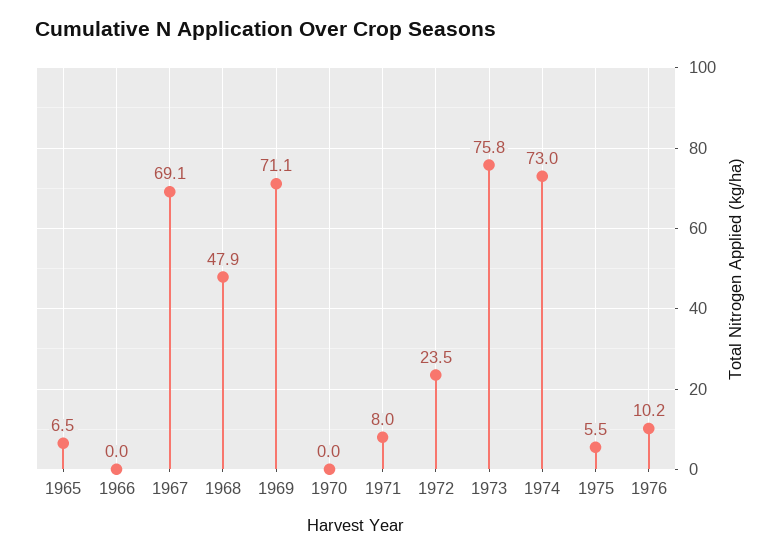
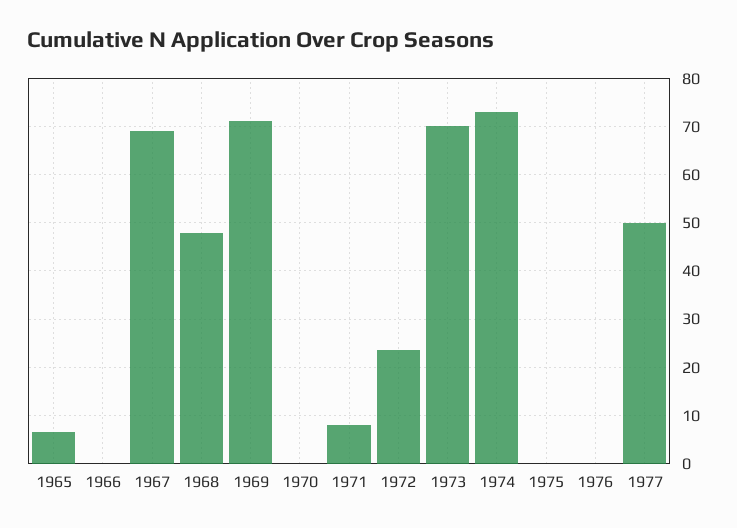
1973: 75.8 -> 70
1975: 5.5 -> 0
1976: 10.2 -> 0
1977: none -> 50

